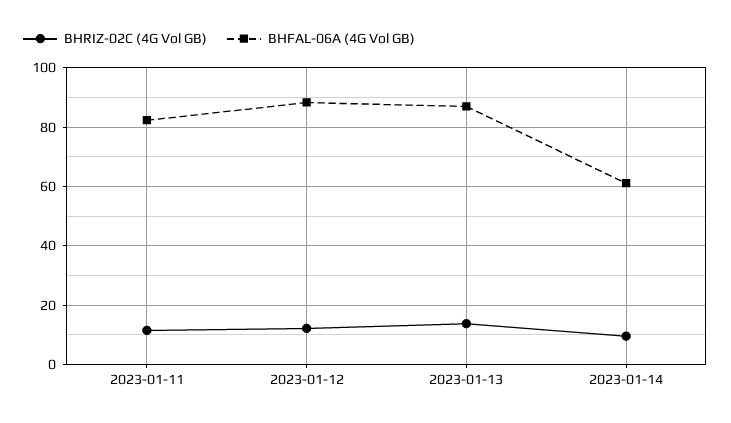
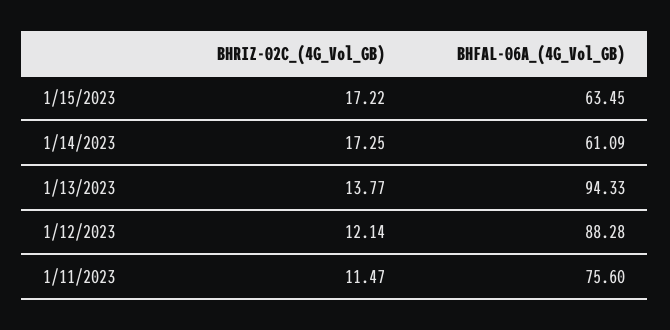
BHFAL-06A (4G Vol GB), 2023-01-11: 82.5 -> 75.6
BHFAL-06A (4G Vol GB), 2023-01-13: 87.5 -> 94.33
BHRIZ-02C (4G Vol GB), 2023-01-14: 10 -> 17.25
BHRIZ-02C (4G Vol GB), 1/15/2023: none -> 17.22
BHFAL-06A (4G Vol GB), 1/15/2023: none -> 63.45

